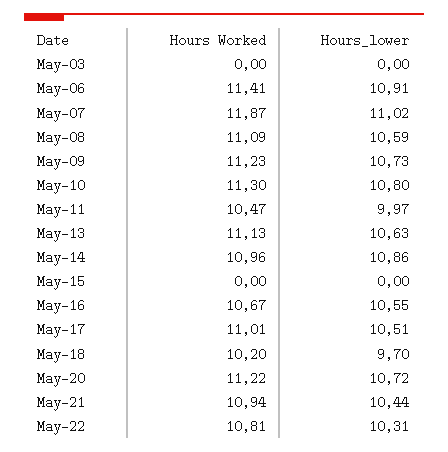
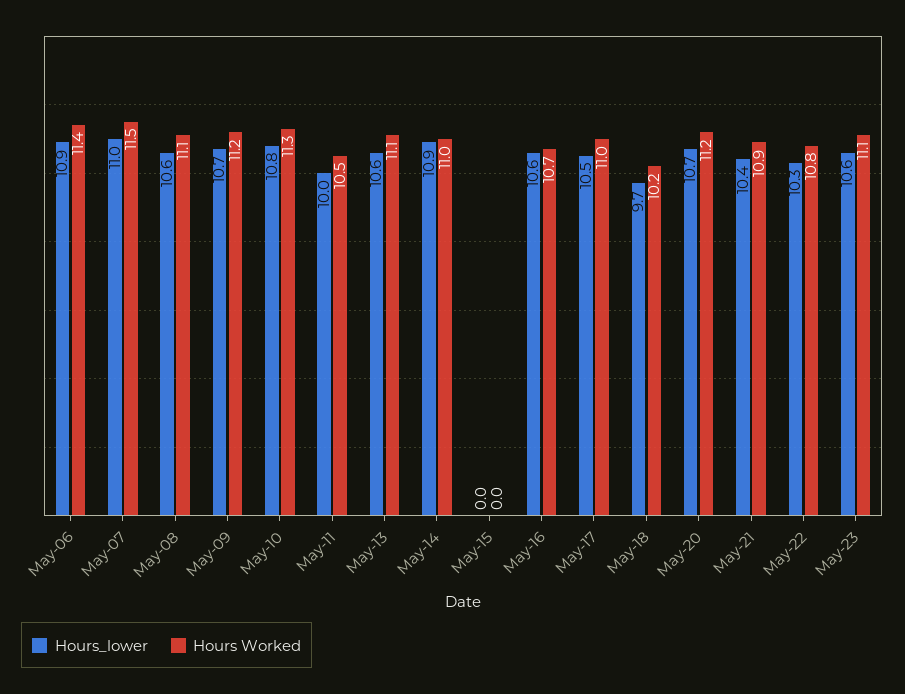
Hours Worked, May-03: 0 -> none
Hours_lower, May-03: 0 -> none
Hours Worked, May-07: 11.87 -> 11.5
Hours_lower, May-23: none -> 10.6
Hours Worked, May-23: none -> 11.1

